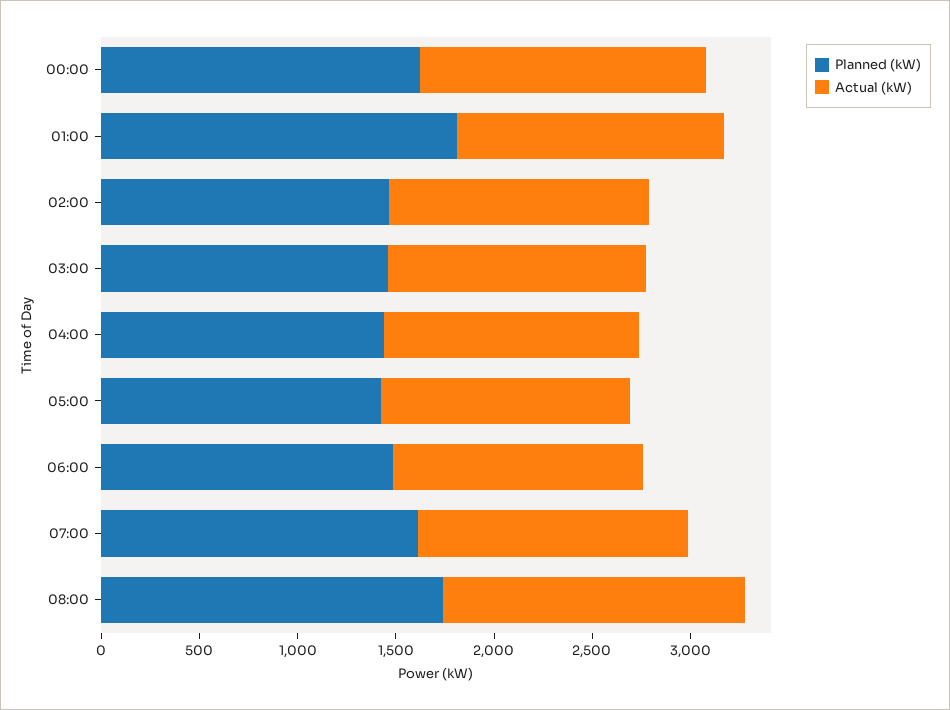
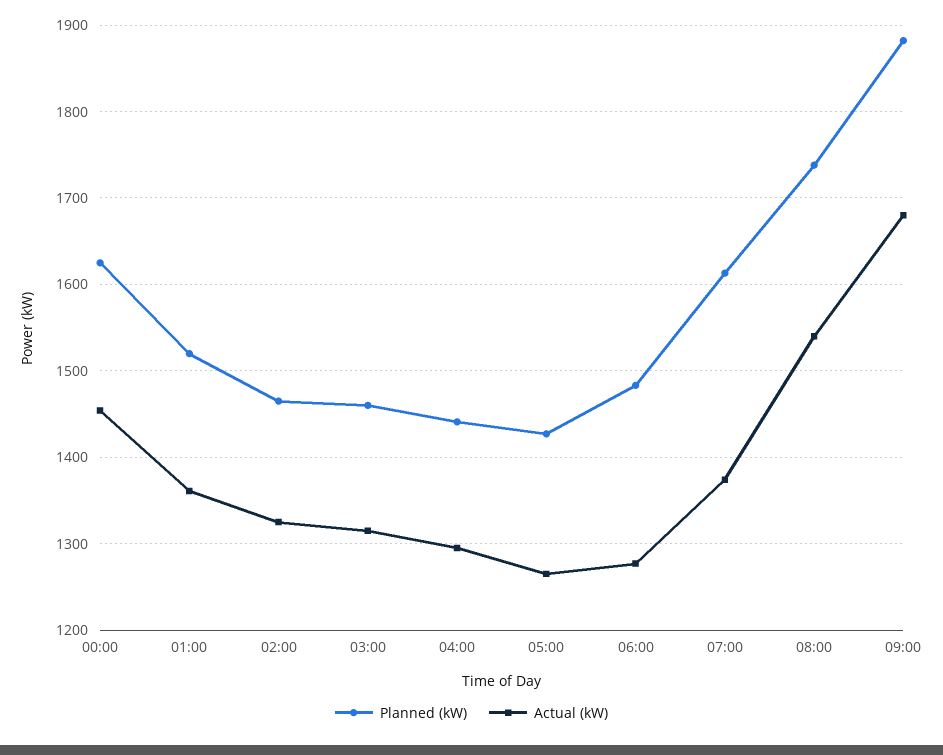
Planned (kW), 01:00: 1800 -> 1520
Planned (kW), 09:00: none -> 1880
Actual (kW), 09:00: none -> 1680

